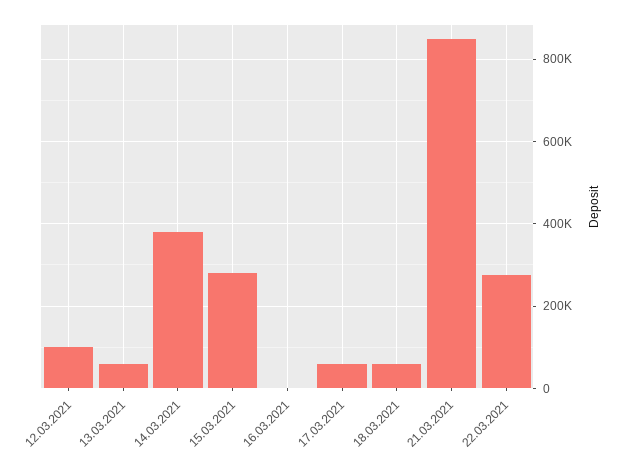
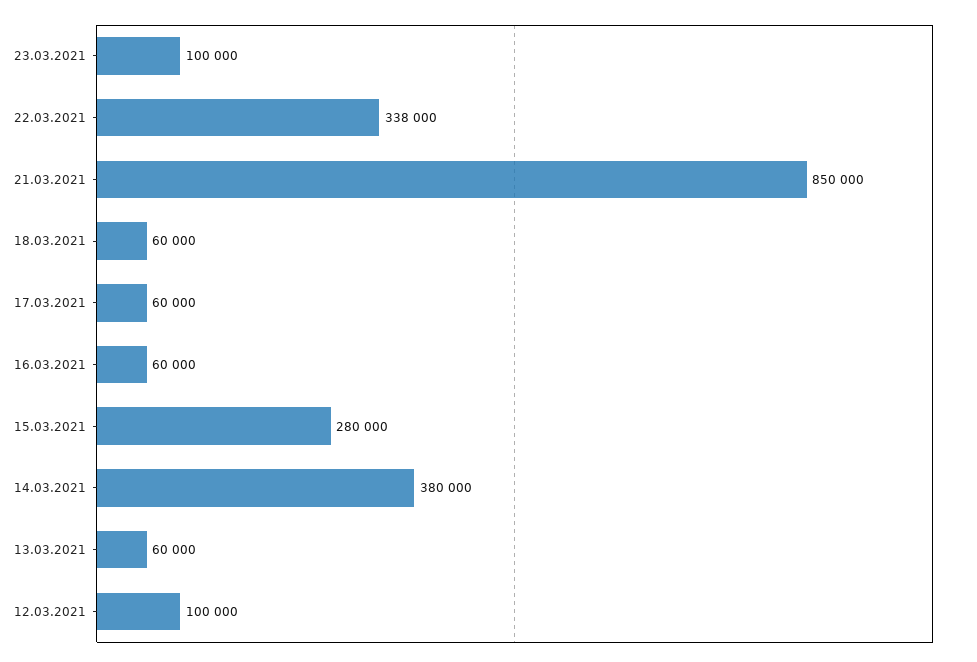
16.03.2021: 0 -> 60000
22.03.2021: 280000 -> 338000
23.03.2021: none -> 100000

